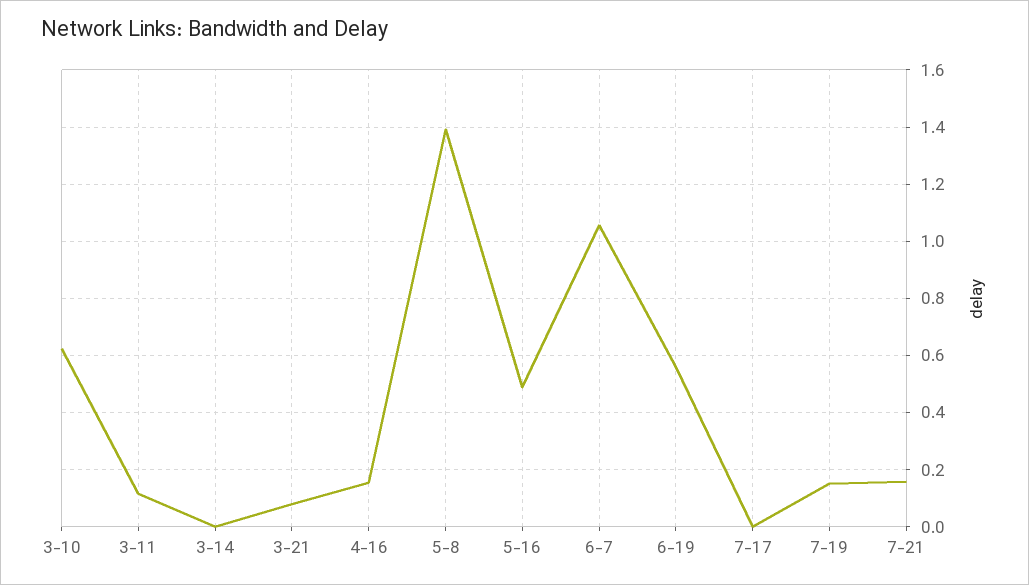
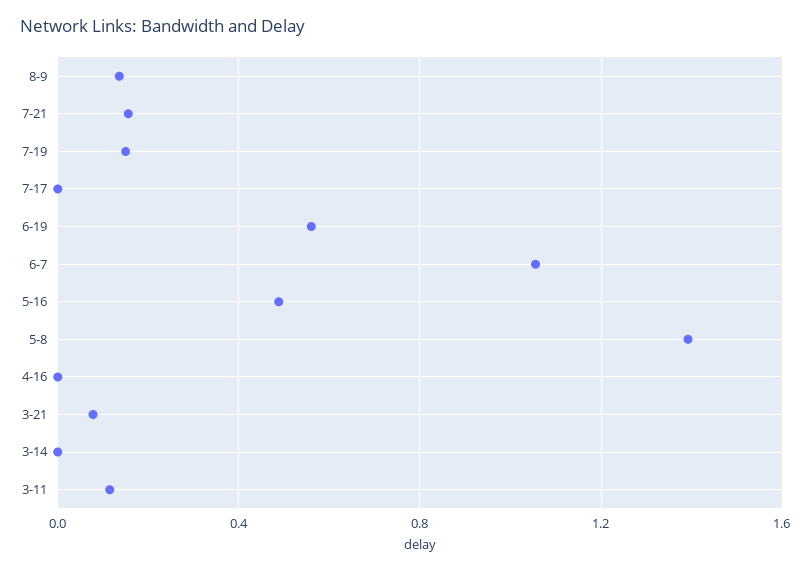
3-10: 0.625 -> none
4-16: 0.15 -> 0
8-9: none -> 0.15

